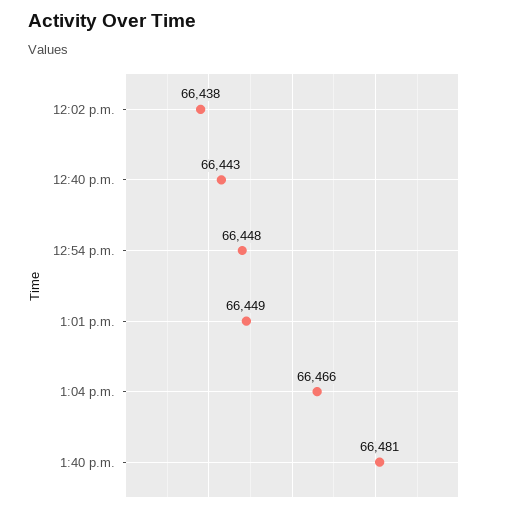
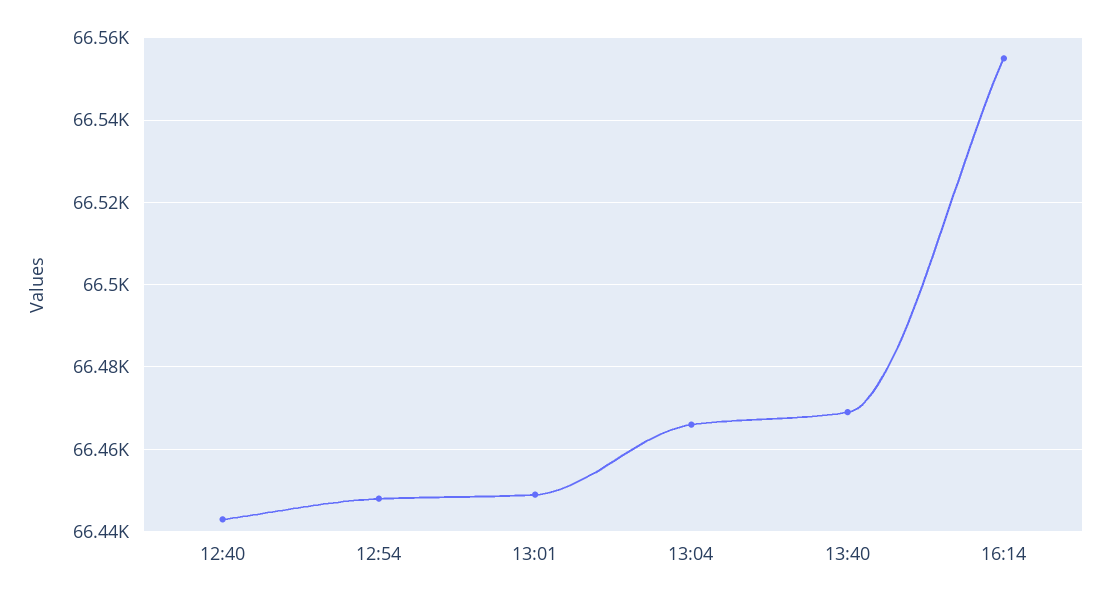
12:02 p.m.: 66438 -> none
1:40 p.m.: 66481 -> 66470
16:14: none -> 66555

